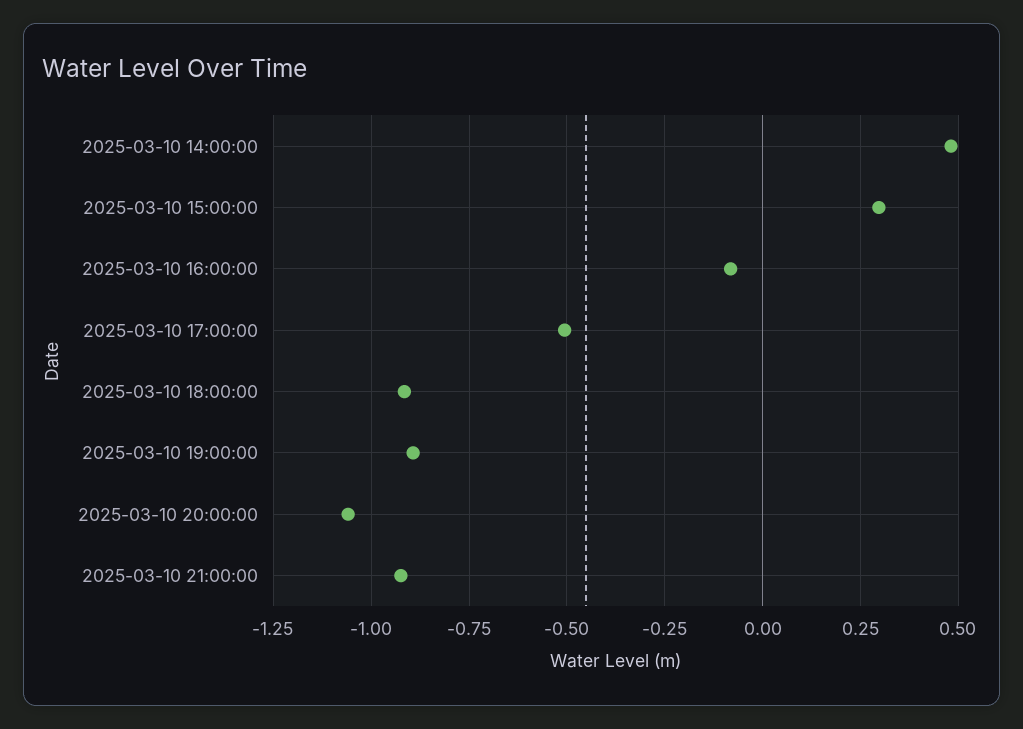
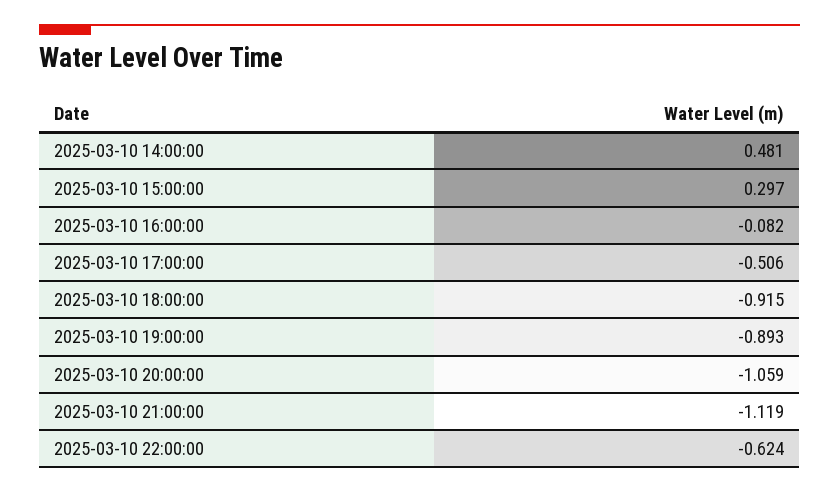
2025-03-10 21:00:00: -0.925 -> -1.119
2025-03-10 22:00:00: none -> -0.624

